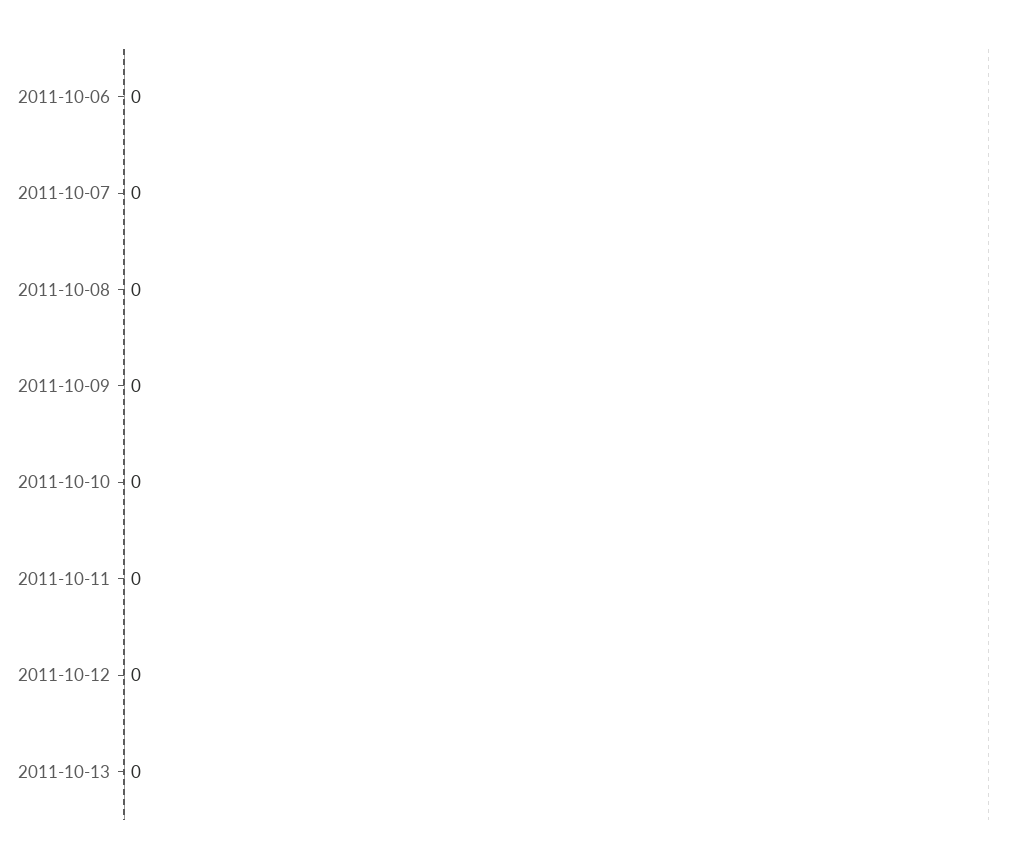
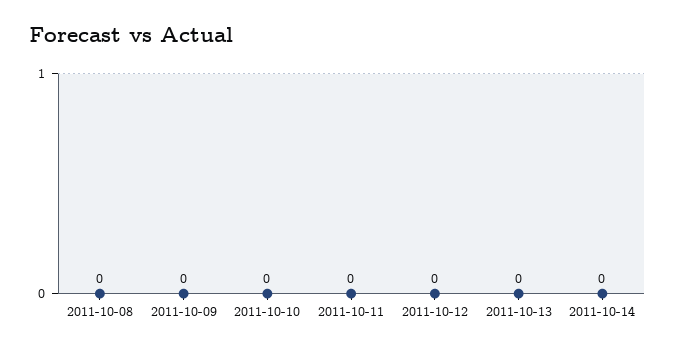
2011-10-06: 0 -> none
2011-10-07: 0 -> none
2011-10-14: none -> 0

